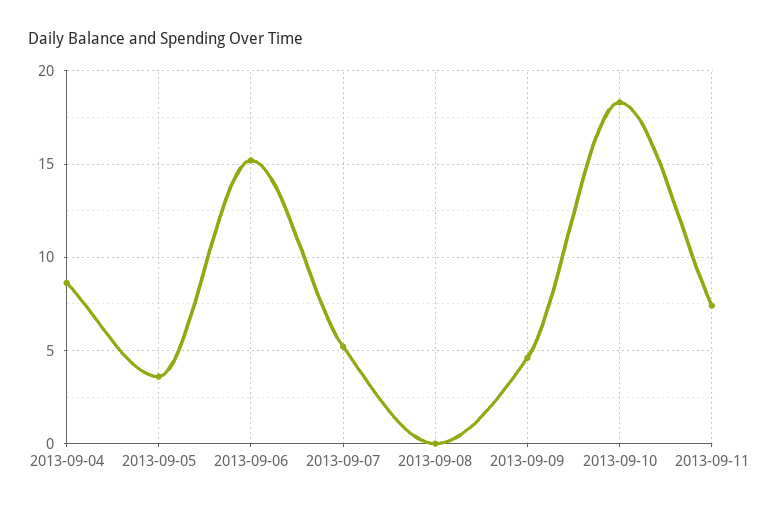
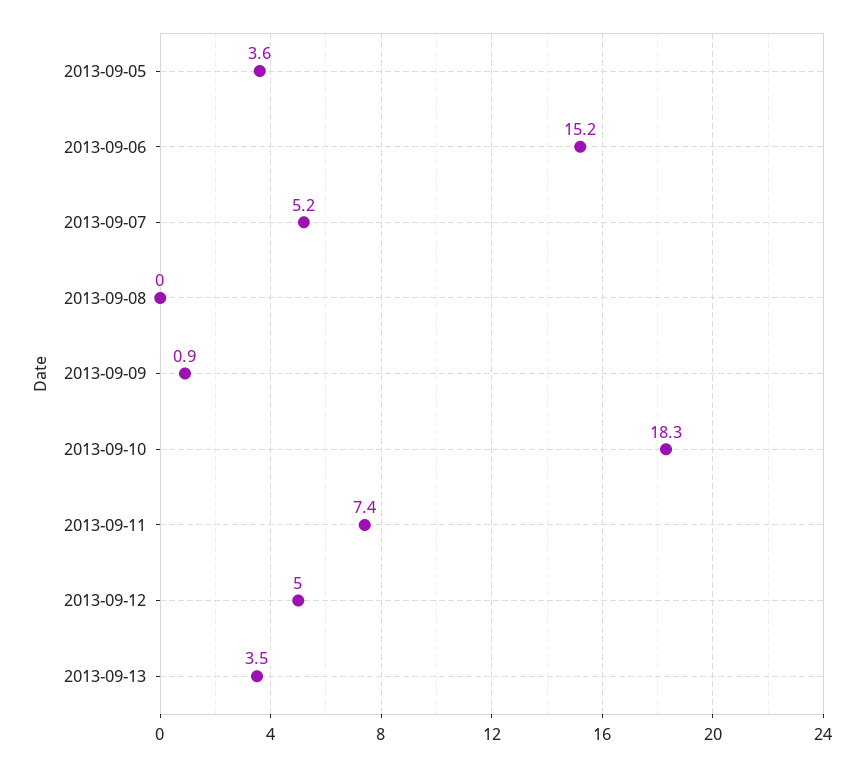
2013-09-04: 8.5 -> none
2013-09-09: 4.5 -> 0.9
2013-09-12: none -> 5
2013-09-13: none -> 3.5

